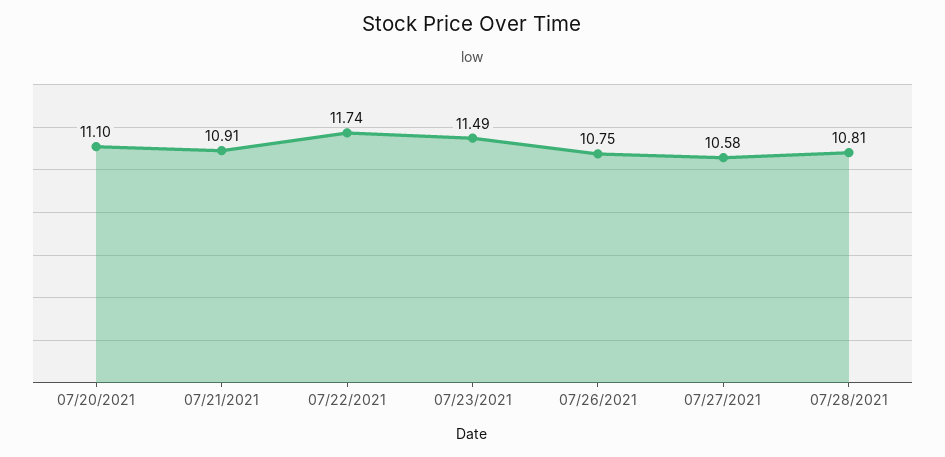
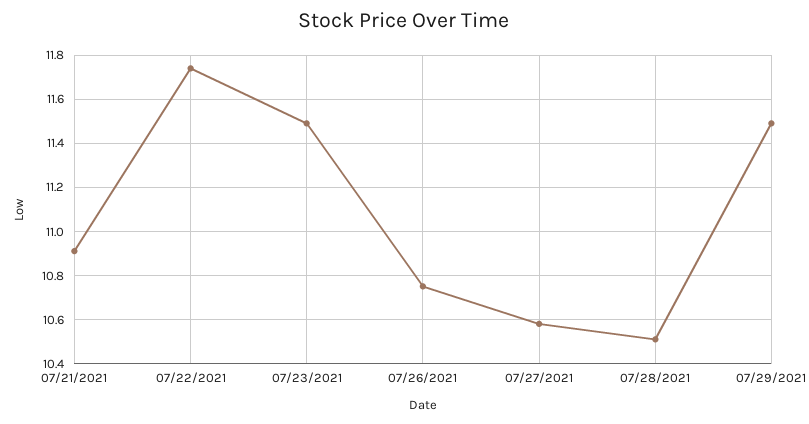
07/20/2021: 11.1 -> none
07/28/2021: 10.81 -> 10.5
07/29/2021: none -> 11.5

